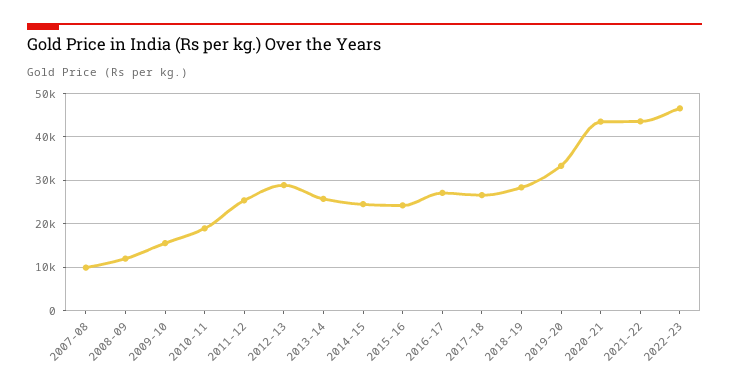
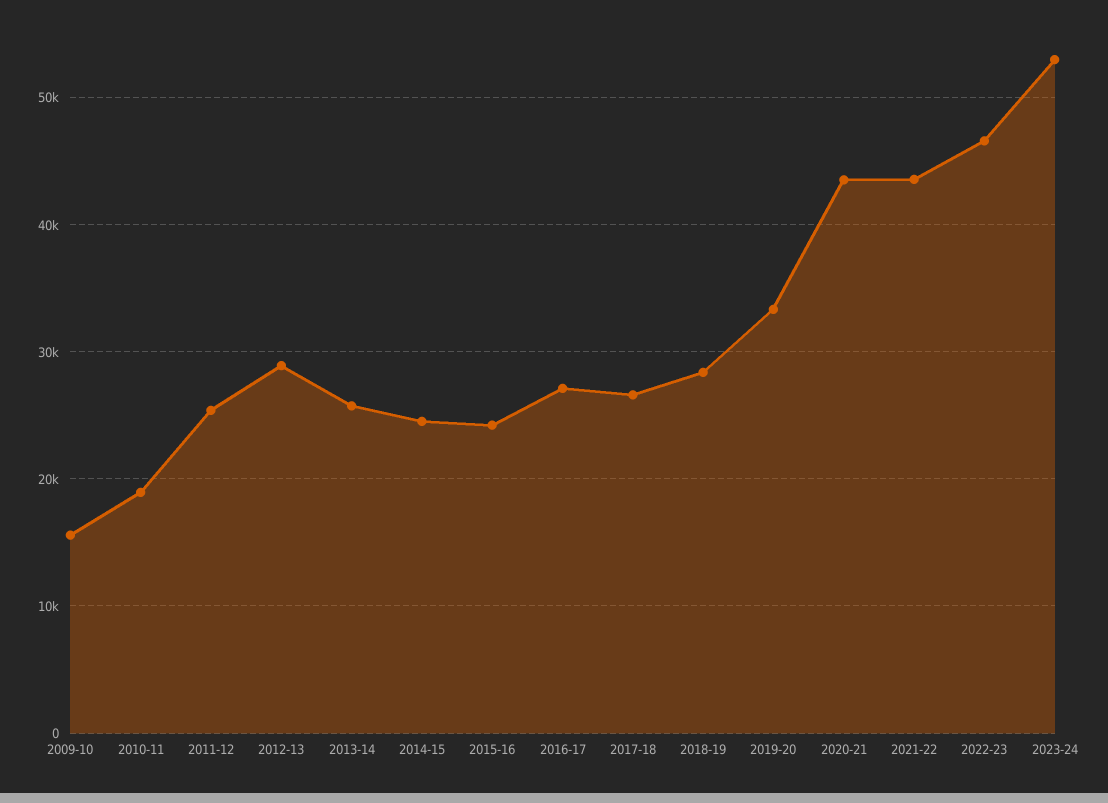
2007-08: 10000 -> none
2008-09: 12000 -> none
2023-24: none -> 53000

